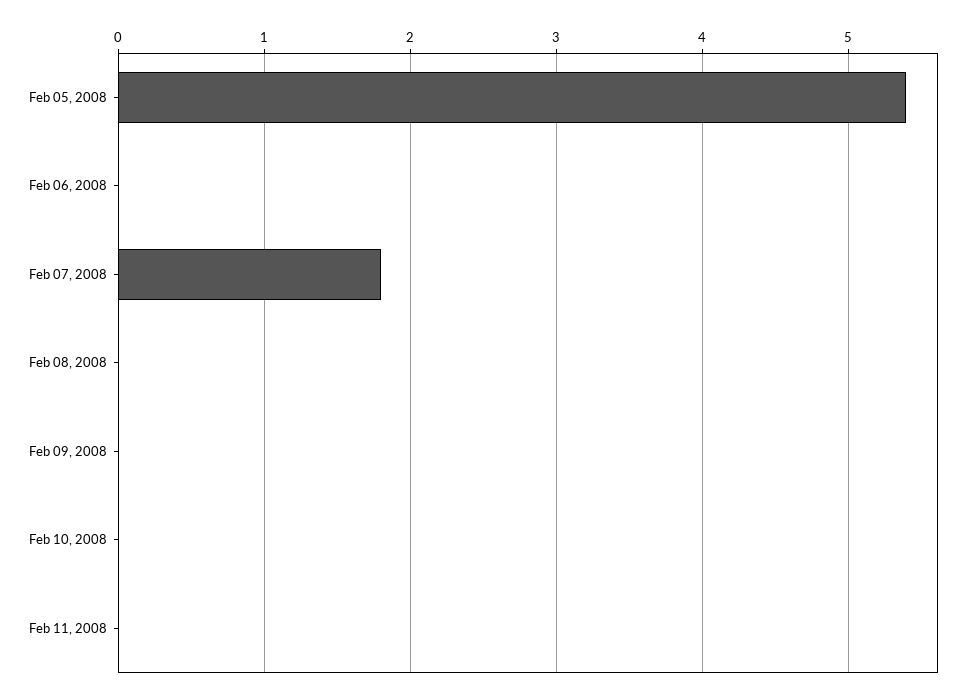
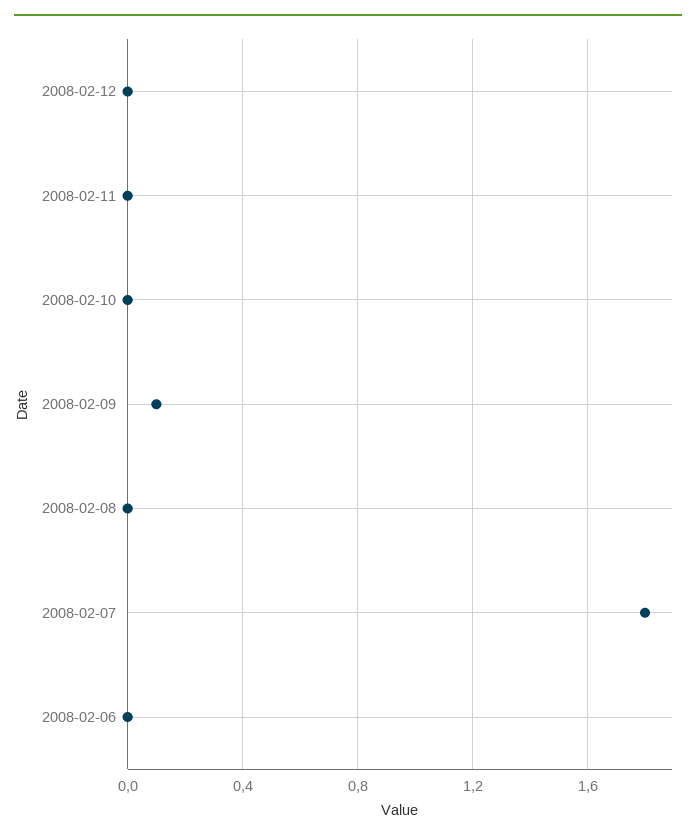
Feb 05, 2008: 5.4 -> none
Feb 09, 2008: 0 -> 0.1
2008-02-12: none -> 0

